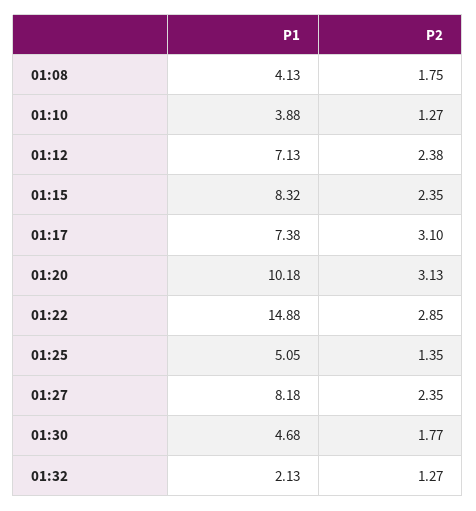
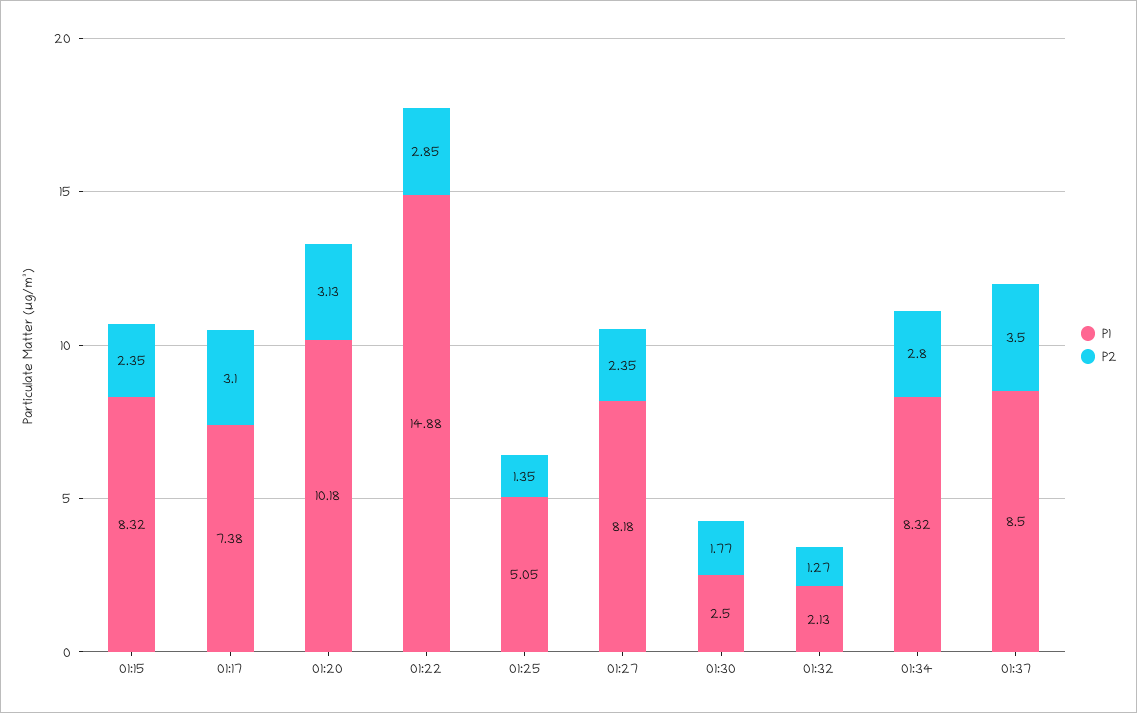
P1, 01:08: 4.13 -> none
P2, 01:08: 1.75 -> none
P1, 01:10: 3.88 -> none
P2, 01:10: 1.27 -> none
P1, 01:12: 7.13 -> none
P2, 01:12: 2.38 -> none
P1, 01:30: 4.68 -> 2.5
P1, 01:34: none -> 8.32
P2, 01:34: none -> 2.8
P1, 01:37: none -> 8.5
P2, 01:37: none -> 3.5

